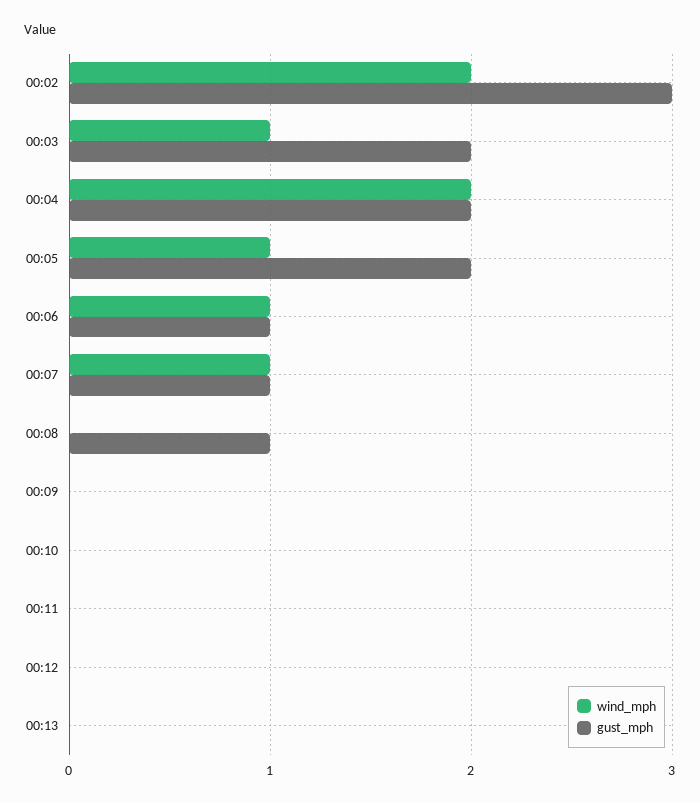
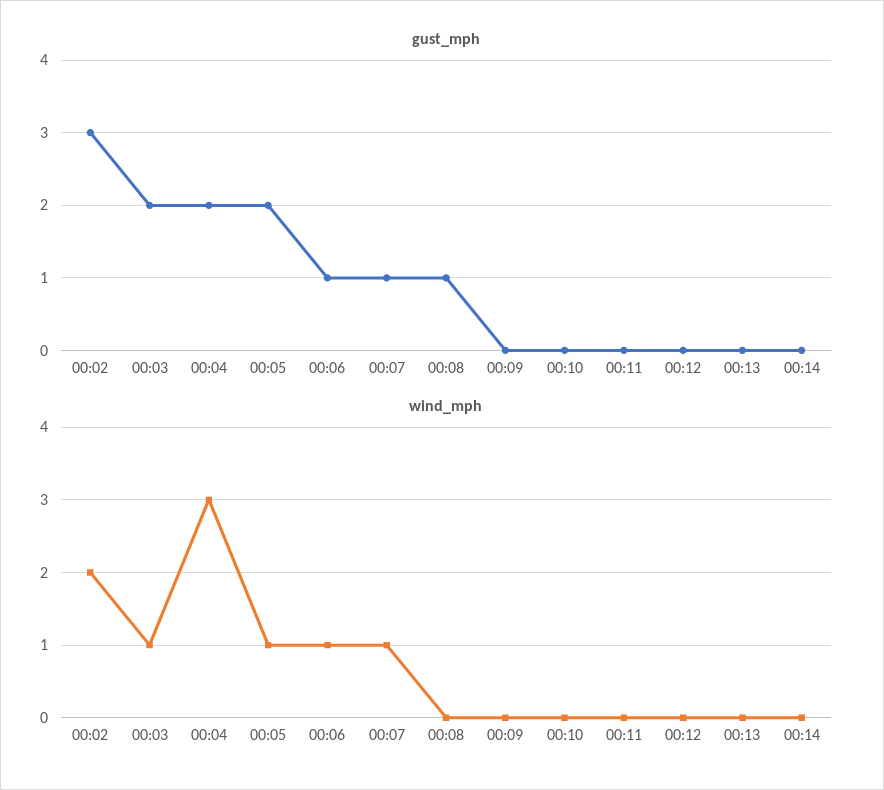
wind_mph, 00:04: 2 -> 3
gust_mph, 00:14: none -> 0
wind_mph, 00:14: none -> 0

